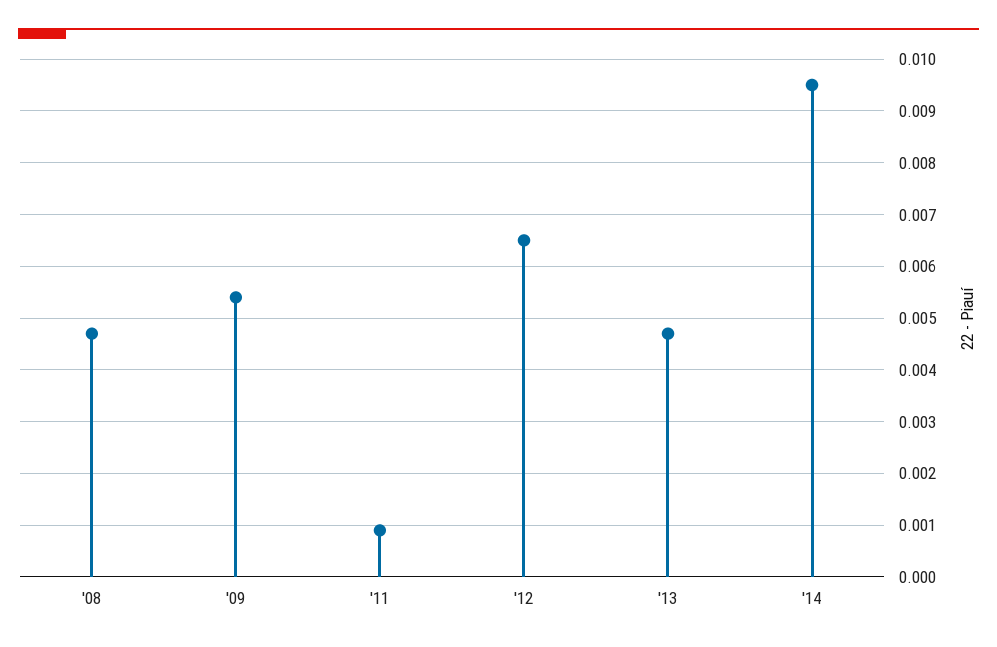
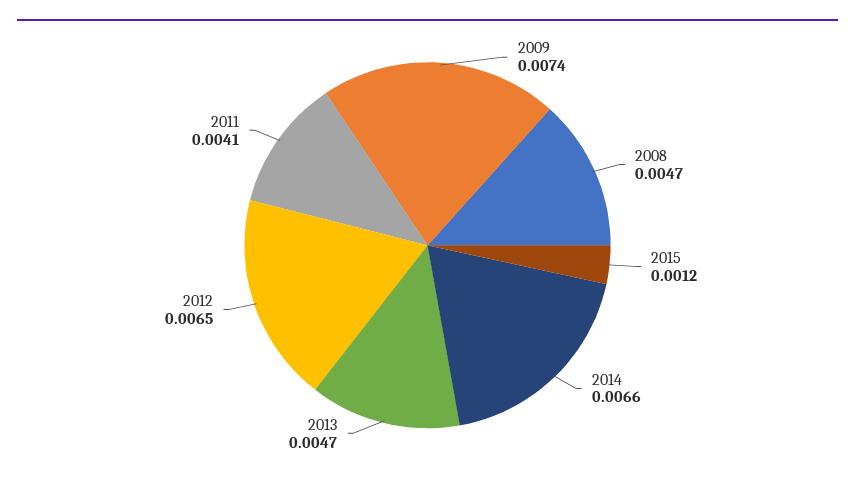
'09: 0.0055 -> 0.0074
'11: 0.001 -> 0.0041
'14: 0.0095 -> 0.0066
2015: none -> 0.0012

